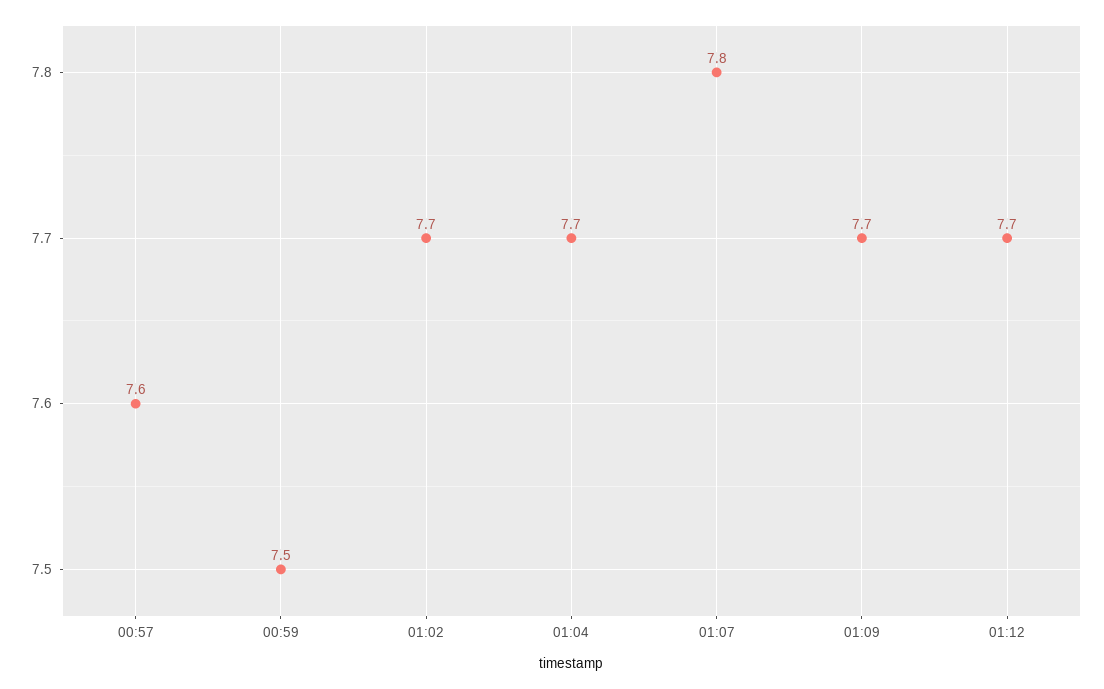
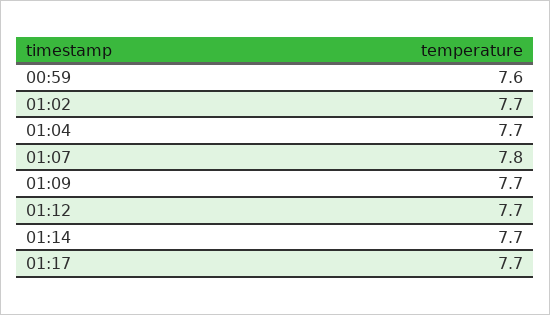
00:57: 7.6 -> none
00:59: 7.5 -> 7.6
01:14: none -> 7.7
01:17: none -> 7.7

